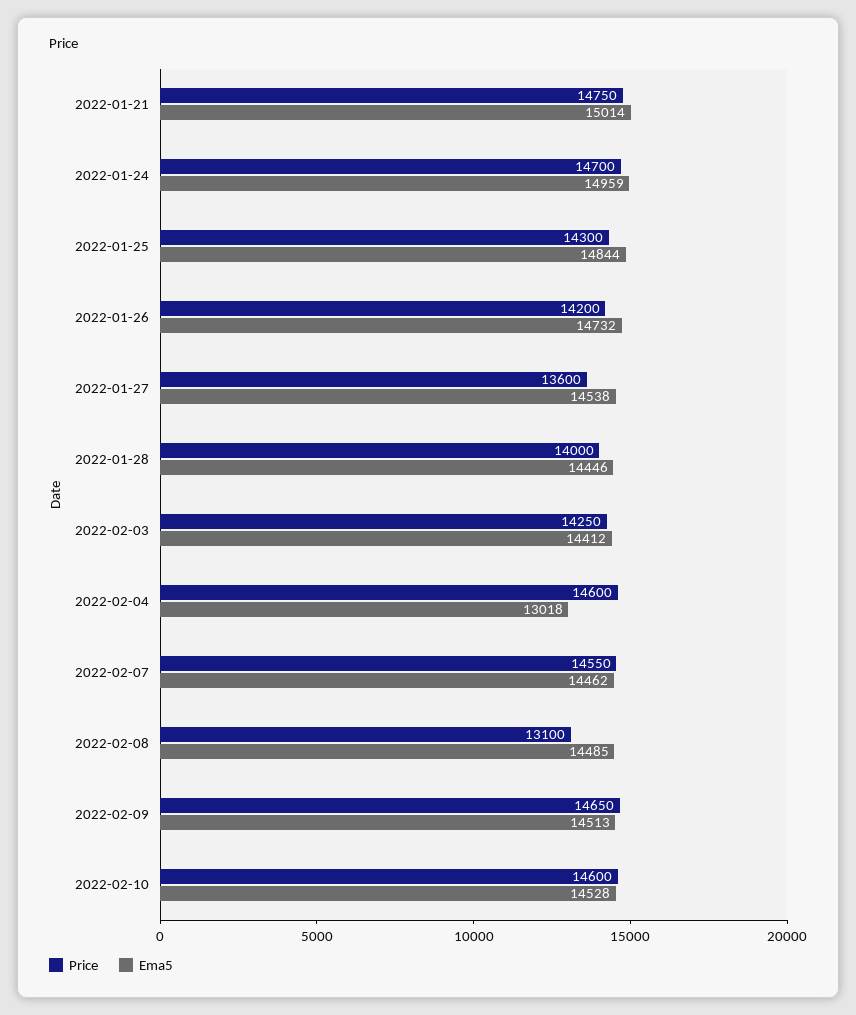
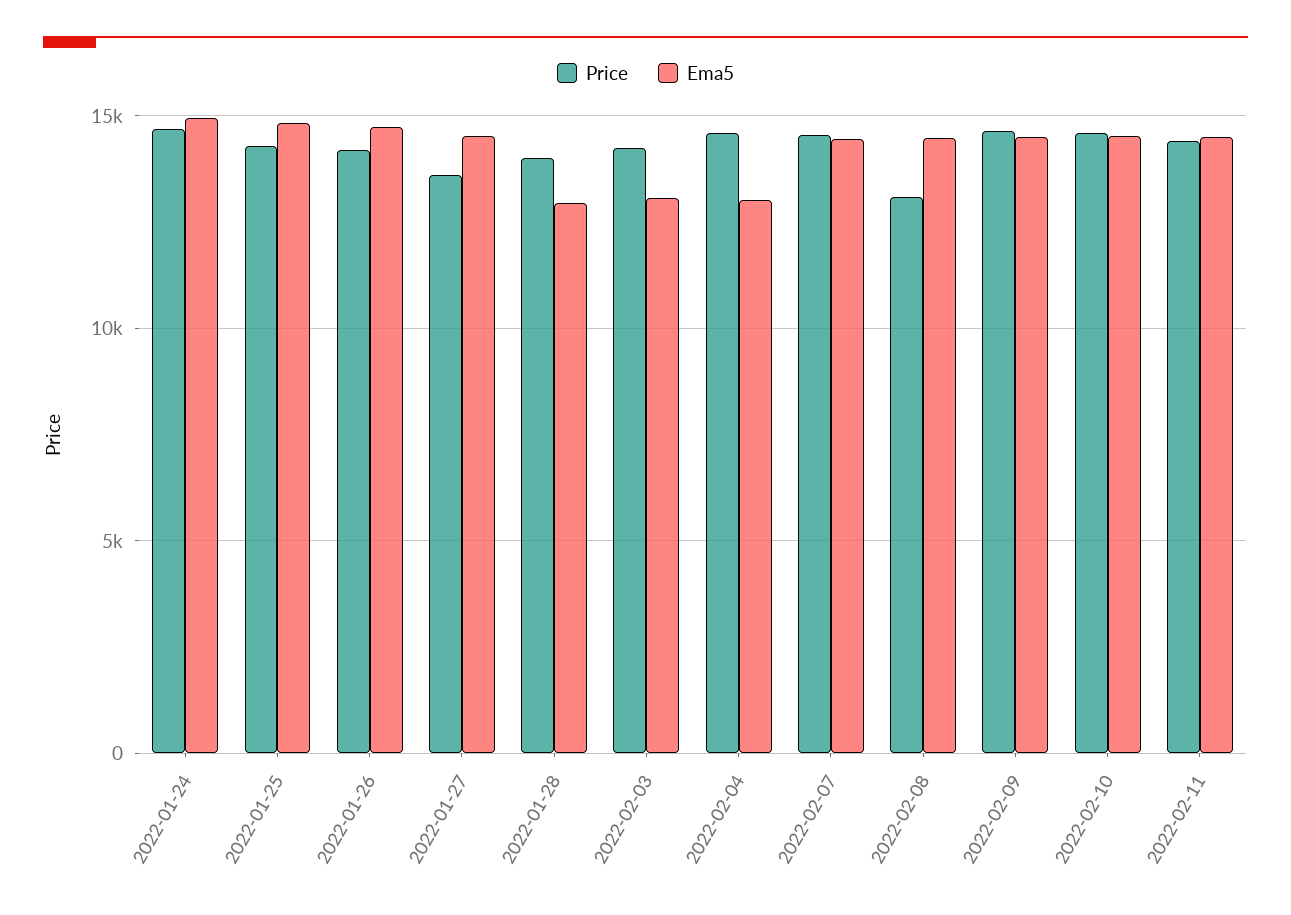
Price, 2022-01-21: 14750 -> none
Ema5, 2022-01-21: 15014 -> none
Ema5, 2022-01-28: 14446 -> 13000
Ema5, 2022-02-03: 14412 -> 13000
Price, 2022-02-11: none -> 14500
Ema5, 2022-02-11: none -> 14500

